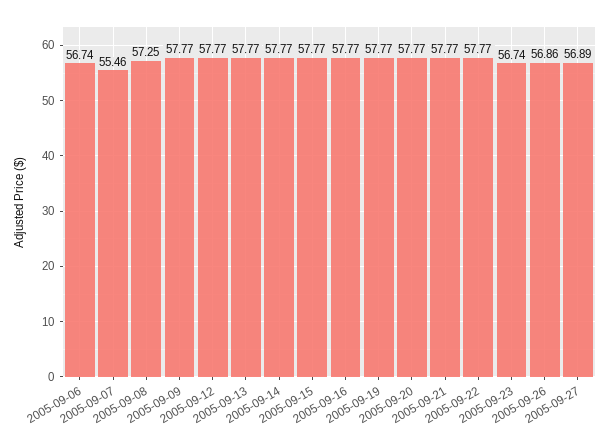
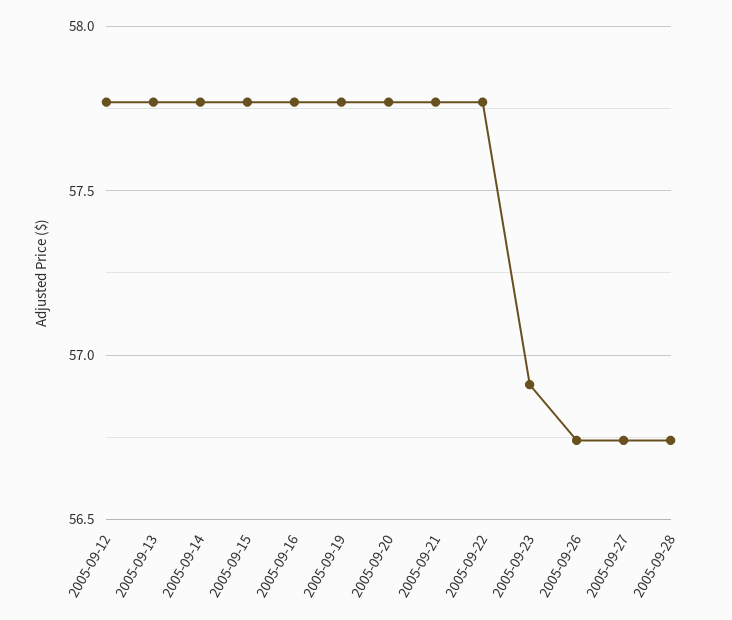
2005-09-06: 56.74 -> none
2005-09-07: 55.46 -> none
2005-09-08: 57.25 -> none
2005-09-09: 57.77 -> none
2005-09-23: 56.74 -> 56.9
2005-09-26: 56.86 -> 56.75
2005-09-27: 56.89 -> 56.75
2005-09-28: none -> 56.75

